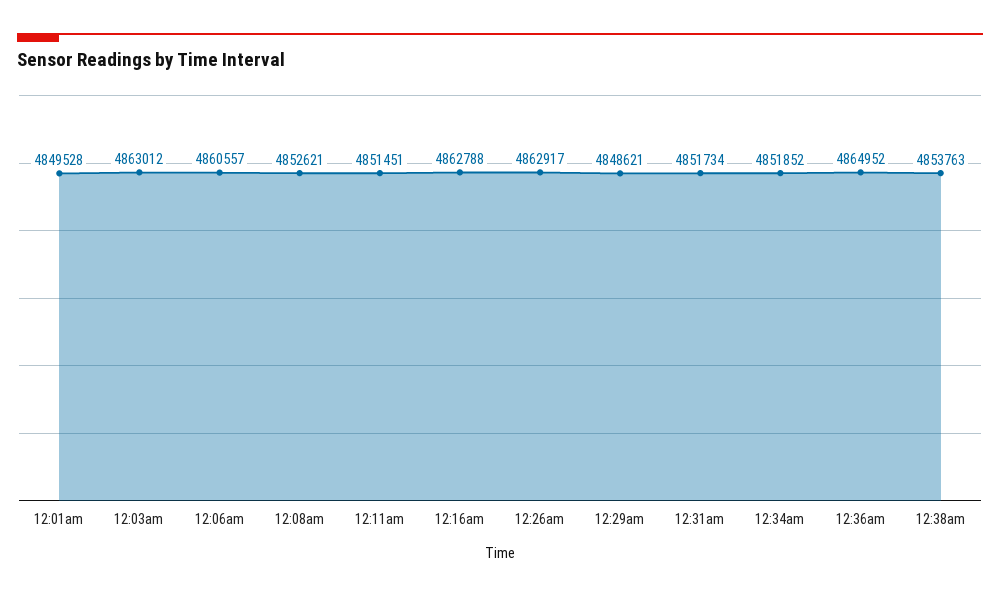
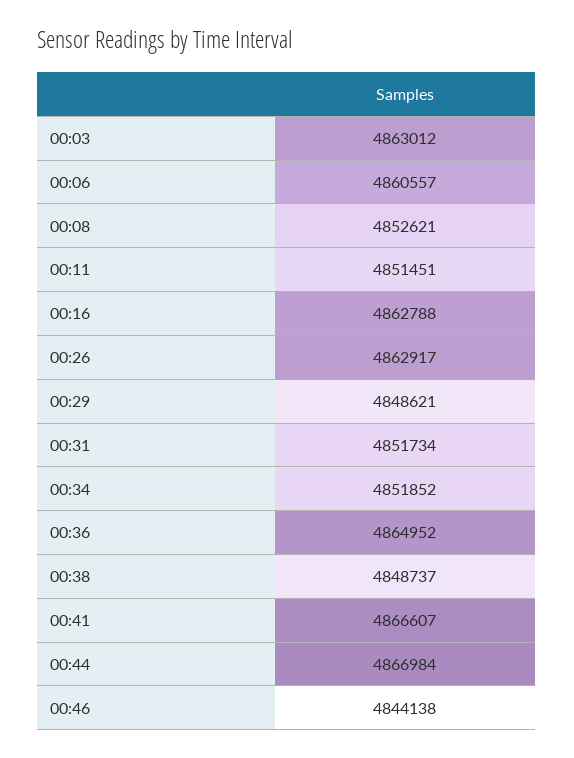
12:01am: 4849528 -> none
12:38am: 4853763 -> 4848737
00:41: none -> 4866607
00:44: none -> 4866984
00:46: none -> 4844138

